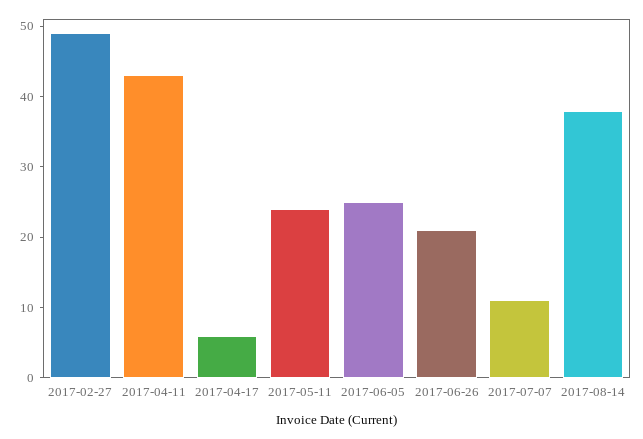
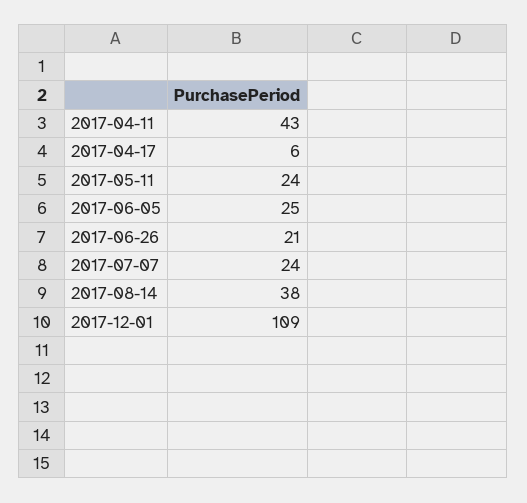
2017-02-27: 50 -> none
2017-07-07: 10 -> 24
2017-12-01: none -> 109

